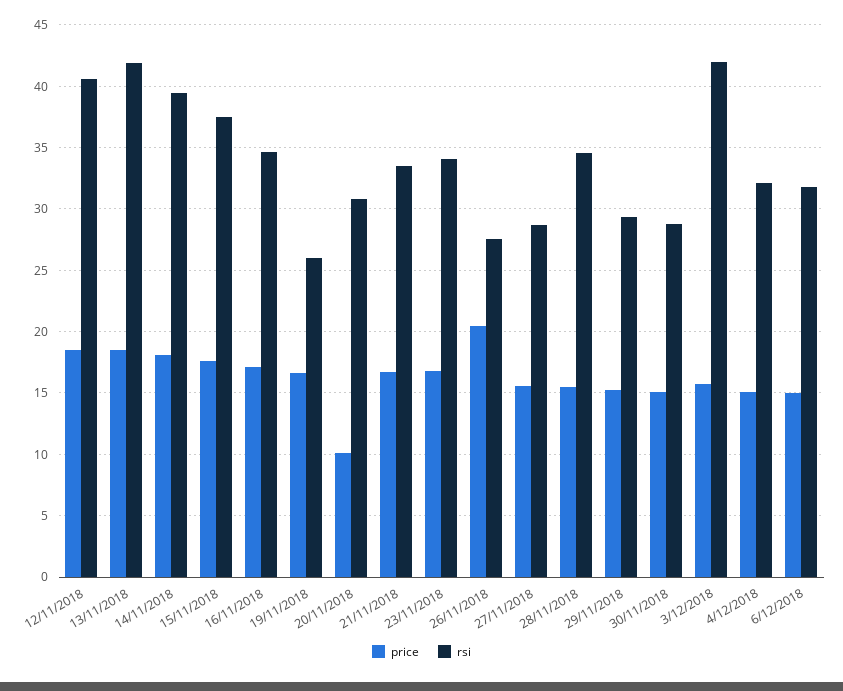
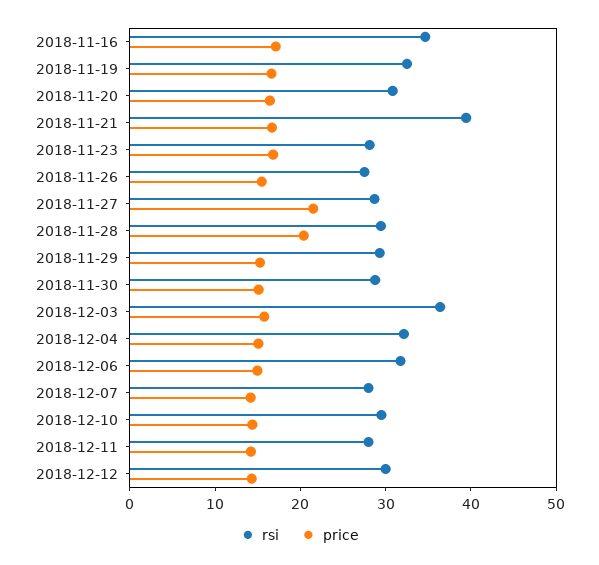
price, 12/11/2018: 18.5 -> none
rsi, 12/11/2018: 40.5 -> none
price, 13/11/2018: 18.5 -> none
rsi, 13/11/2018: 42 -> none
price, 14/11/2018: 18 -> none
rsi, 14/11/2018: 39.5 -> none
price, 15/11/2018: 17.5 -> none
rsi, 15/11/2018: 37.5 -> none
rsi, 19/11/2018: 26 -> 32
price, 20/11/2018: 10 -> 16
rsi, 21/11/2018: 33.5 -> 40
rsi, 23/11/2018: 34 -> 28
price, 26/11/2018: 20.5 -> 16
price, 27/11/2018: 15.5 -> 22
price, 28/11/2018: 15.5 -> 20
rsi, 28/11/2018: 34.5 -> 30
rsi, 3/12/2018: 42 -> 36
rsi, 2018-12-07: none -> 28
price, 2018-12-07: none -> 14
rsi, 2018-12-10: none -> 30
price, 2018-12-10: none -> 14
rsi, 2018-12-11: none -> 28
price, 2018-12-11: none -> 14
rsi, 2018-12-12: none -> 30
price, 2018-12-12: none -> 14

